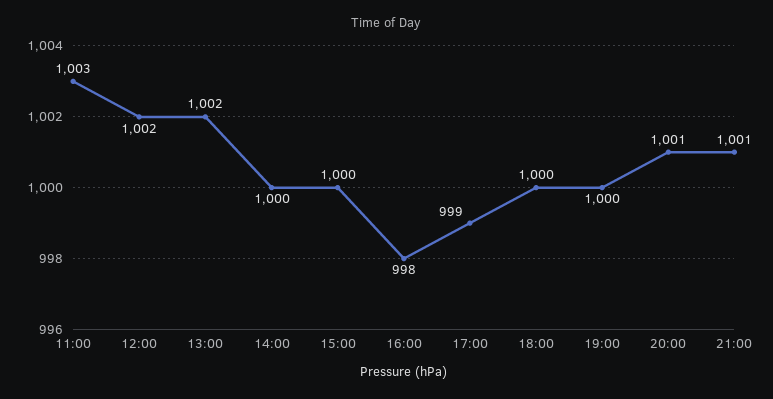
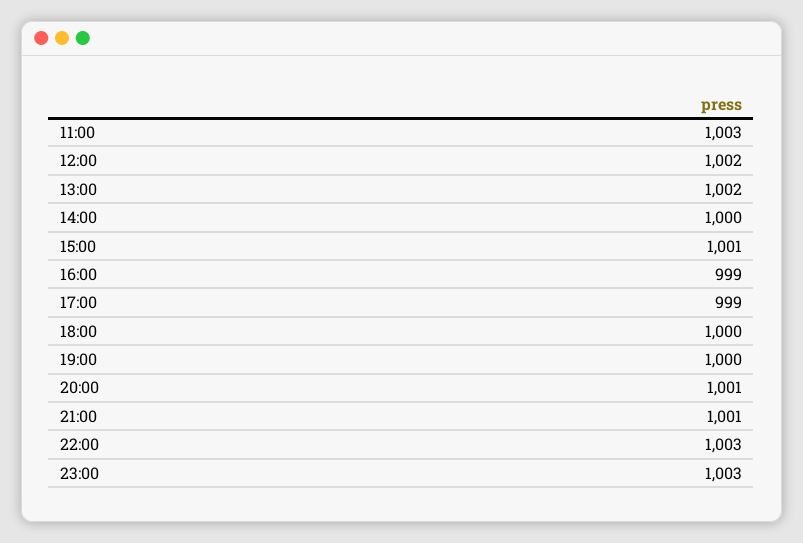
15:00: 1000 -> 1001
16:00: 998 -> 999
22:00: none -> 1003
23:00: none -> 1003

